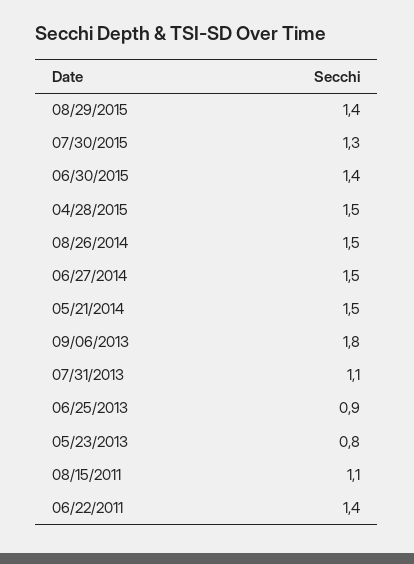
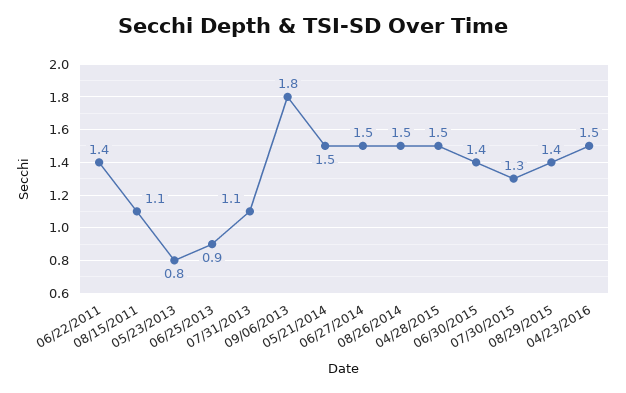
04/23/2016: none -> 1.5

